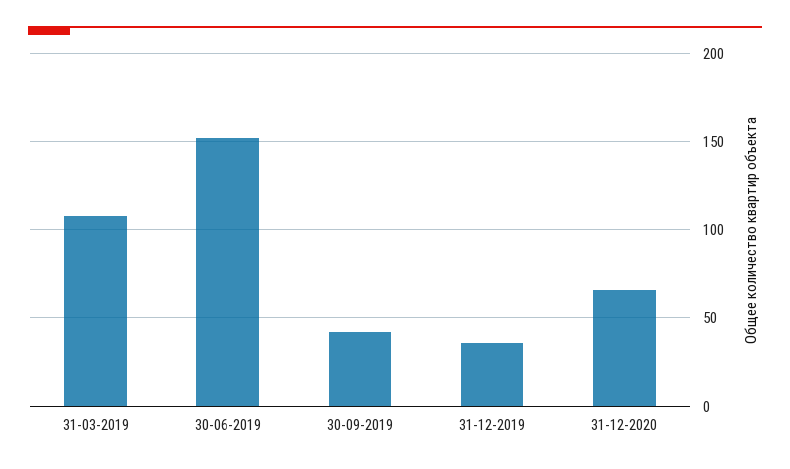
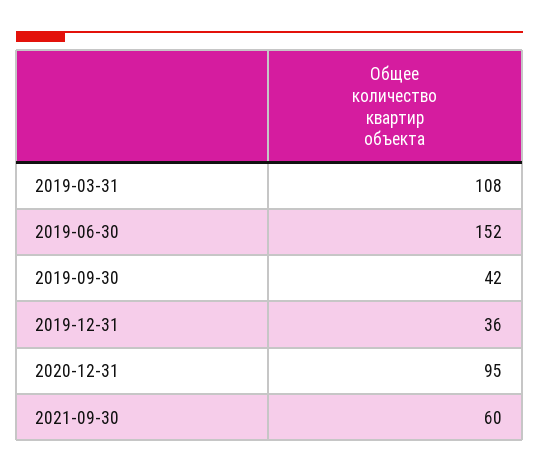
31-12-2020: 65 -> 95
2021-09-30: none -> 60

